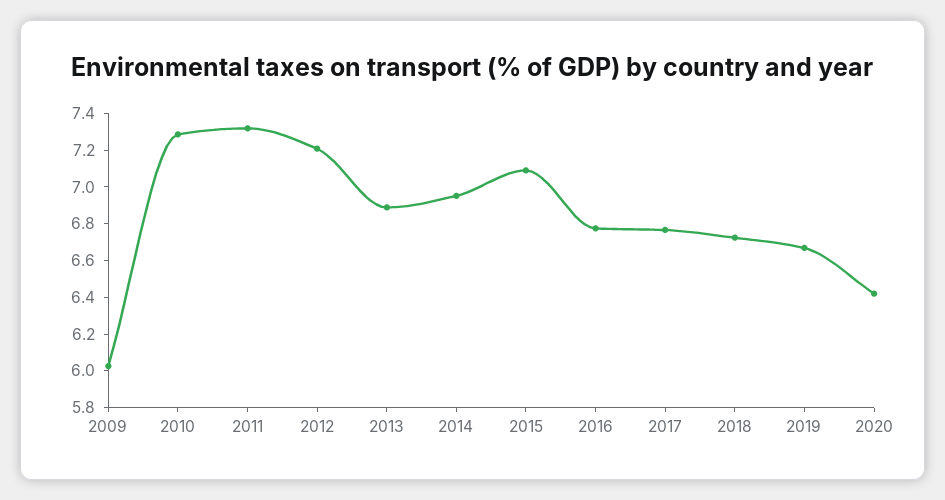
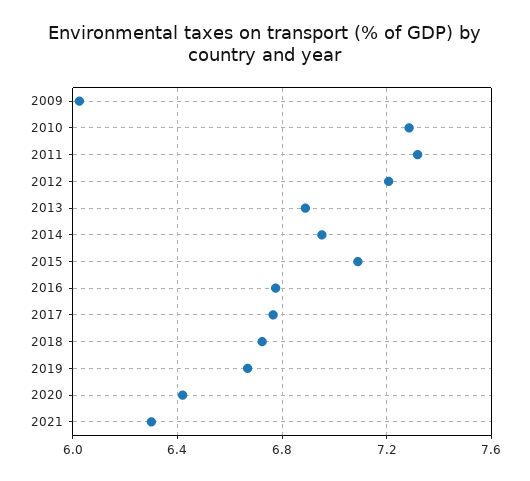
2021: none -> 6.3

